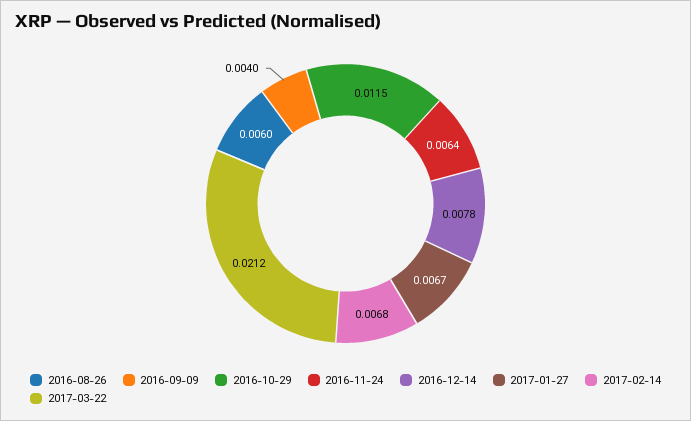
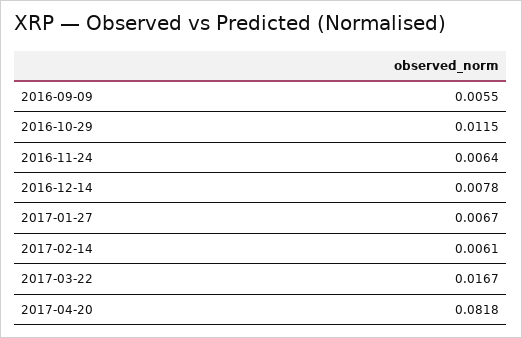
2016-08-26: 0.006 -> none
2016-09-09: 0.004 -> 0.0055
2017-02-14: 0.0068 -> 0.0061
2017-03-22: 0.0212 -> 0.0167
2017-04-20: none -> 0.0818

